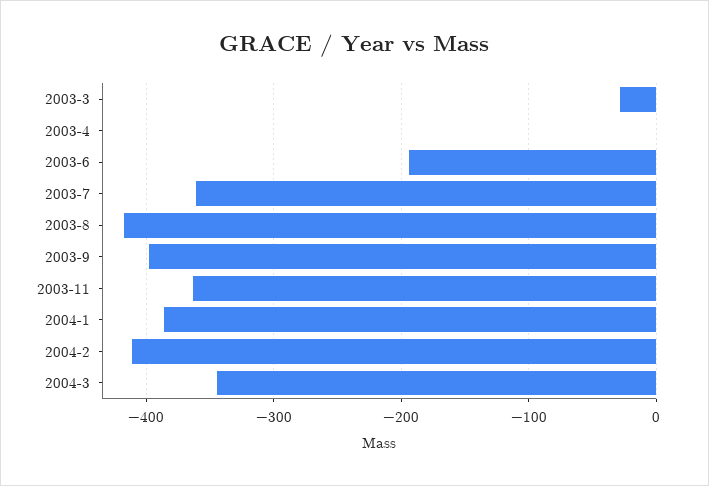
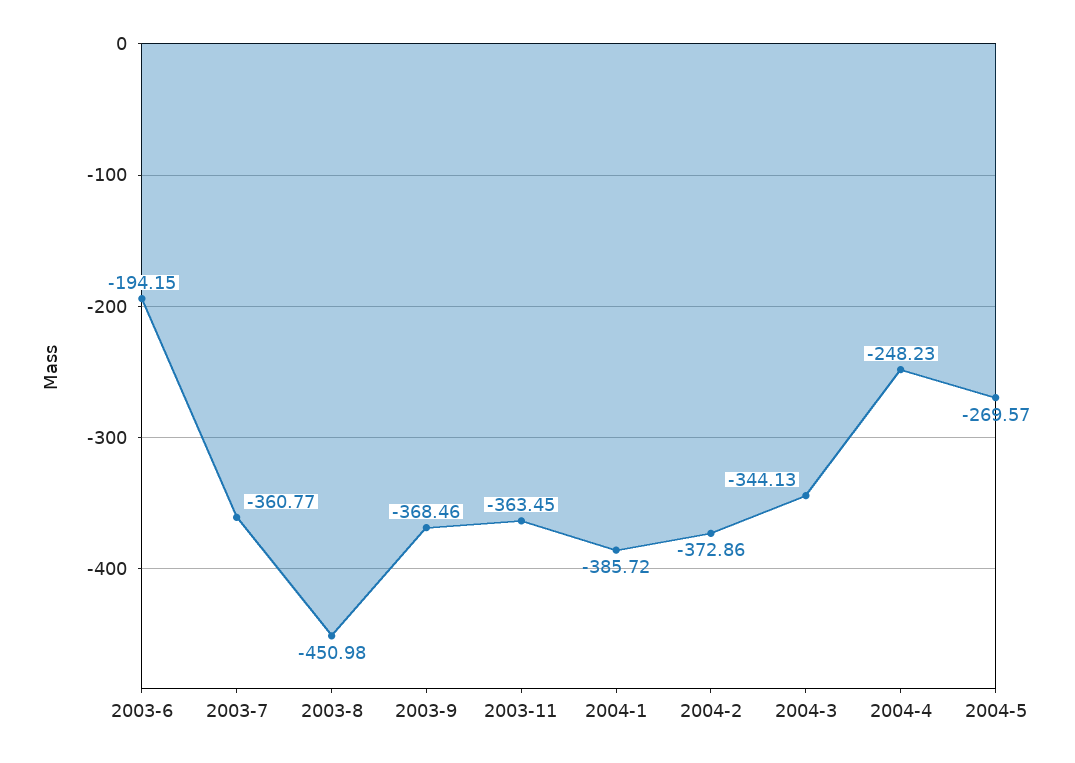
2003-3: -30 -> none
2003-4: 0 -> none
2003-8: -420 -> -450.98
2003-9: -400 -> -368.46
2004-2: -410 -> -372.86
2004-4: none -> -248.23
2004-5: none -> -269.57

